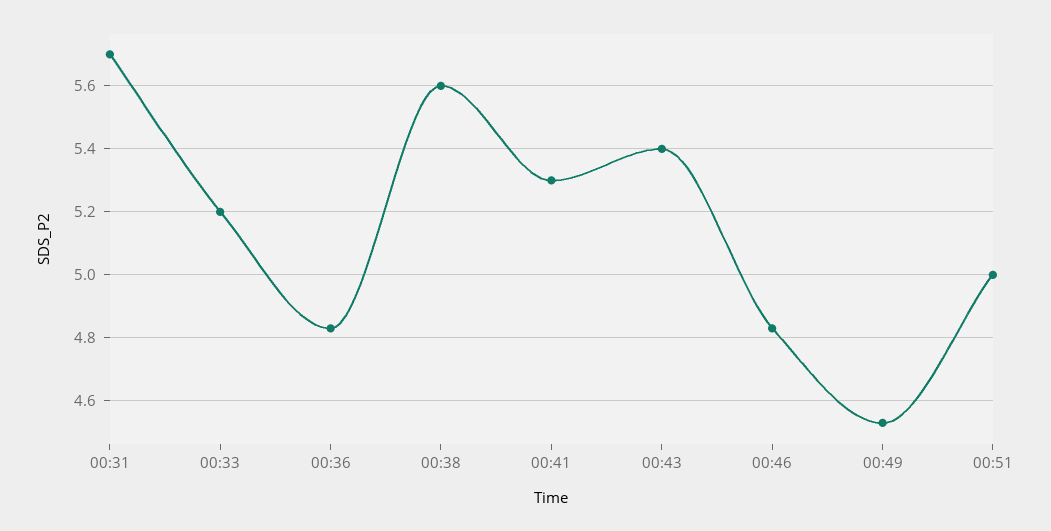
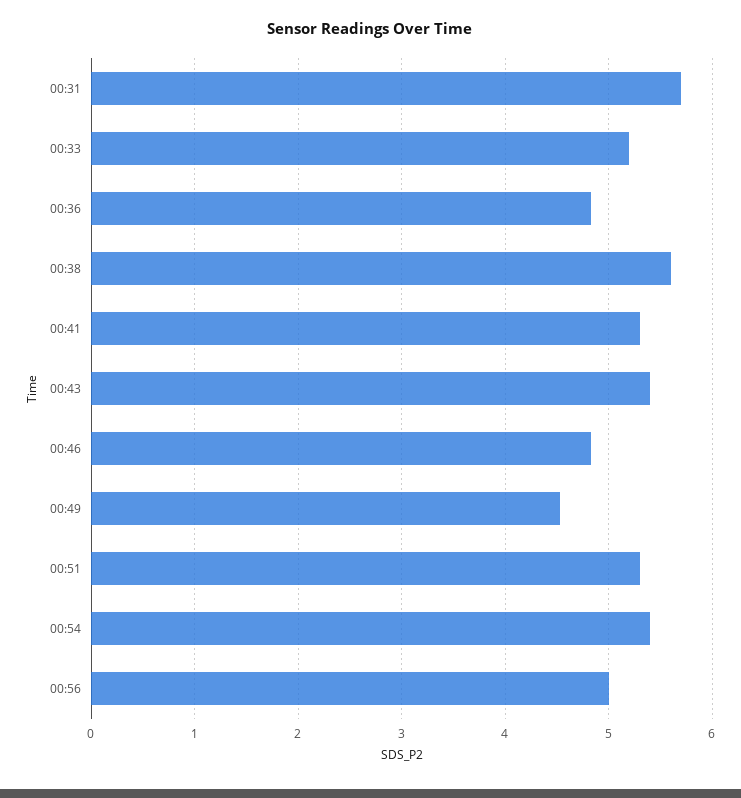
00:51: 5 -> 5.3
00:54: none -> 5.4
00:56: none -> 5

